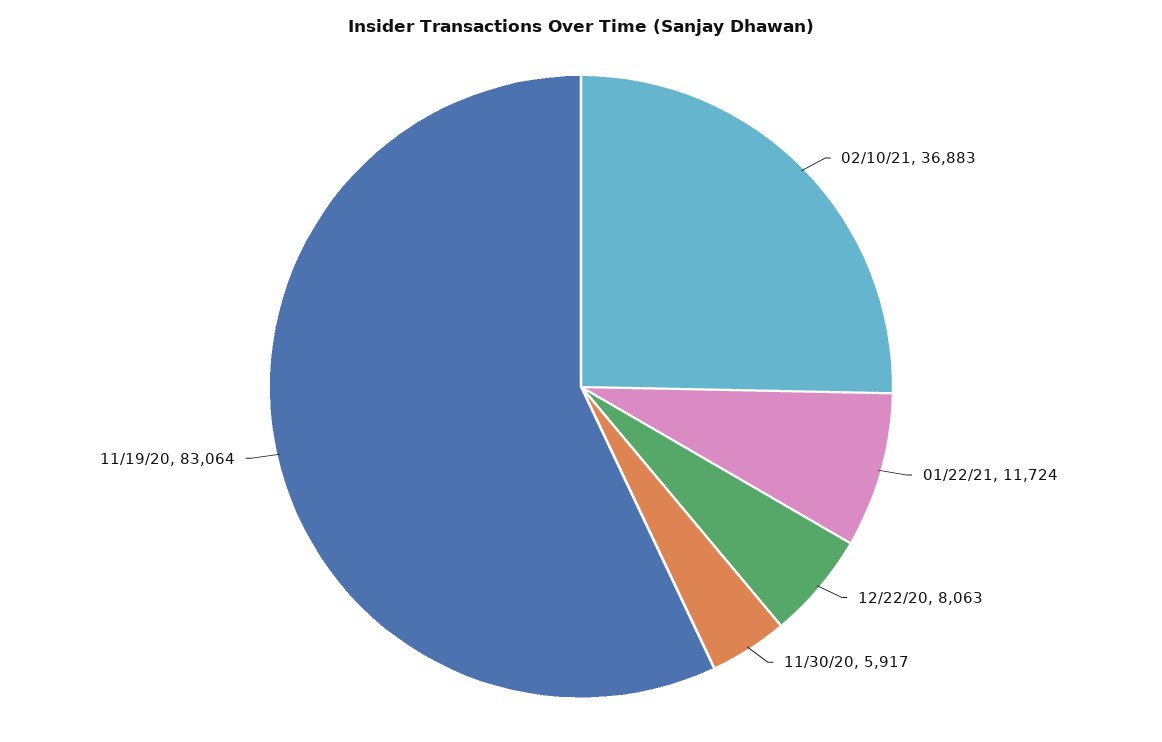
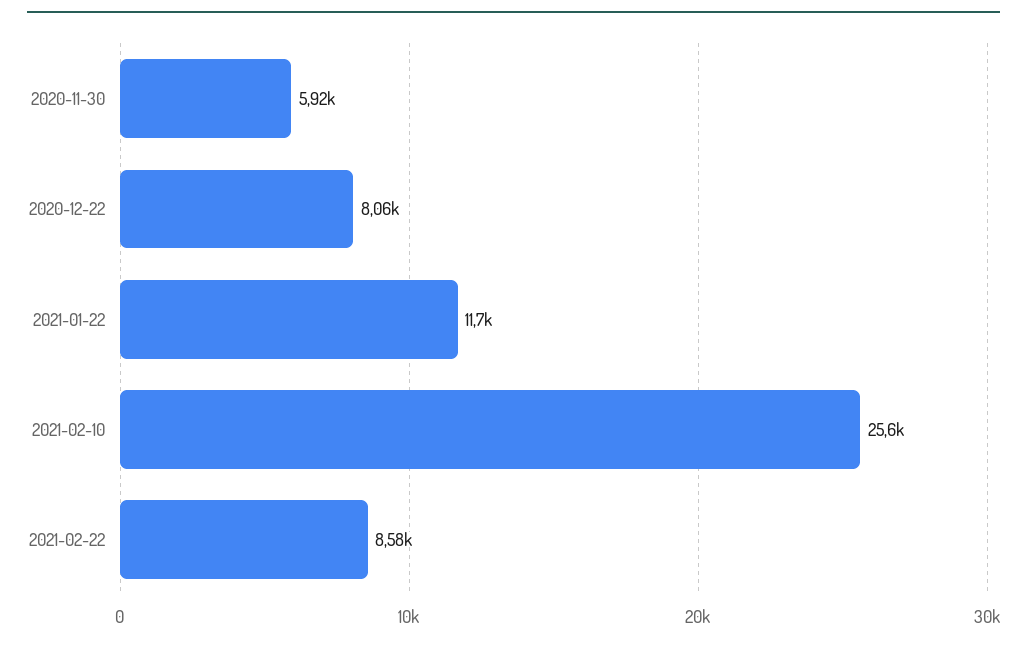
02/10/21: 36883 -> 25600
11/19/20: 83064 -> none
2021-02-22: none -> 8580

